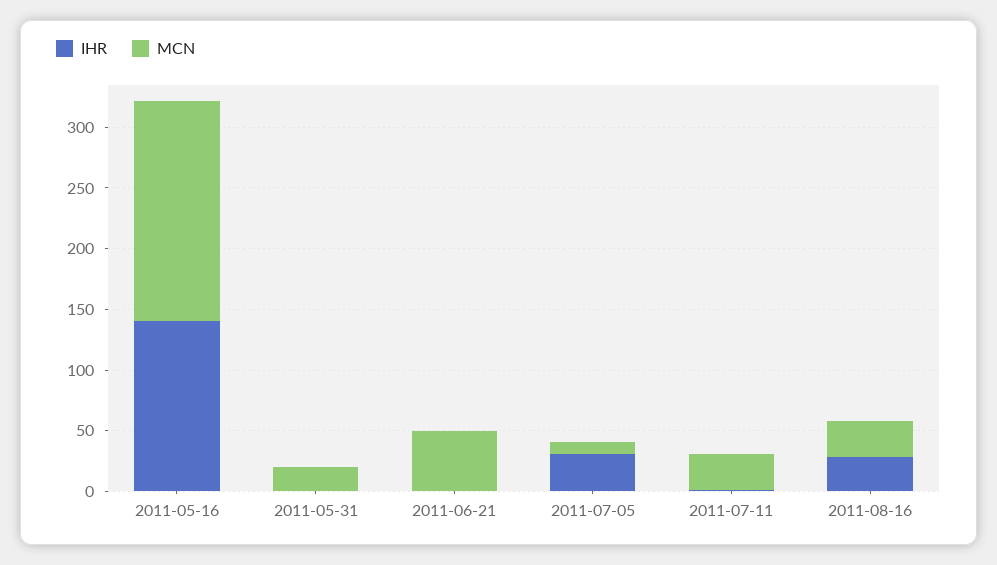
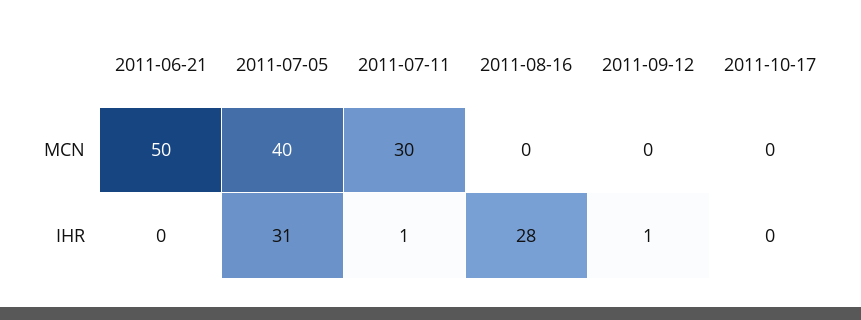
IHR, 2011-05-16: 140 -> none
MCN, 2011-05-16: 180 -> none
IHR, 2011-05-31: 0 -> none
MCN, 2011-05-31: 20 -> none
MCN, 2011-07-05: 10 -> 40
MCN, 2011-08-16: 30 -> 0
MCN, 2011-09-12: none -> 0
MCN, 2011-10-17: none -> 0
IHR, 2011-09-12: none -> 1
IHR, 2011-10-17: none -> 0

